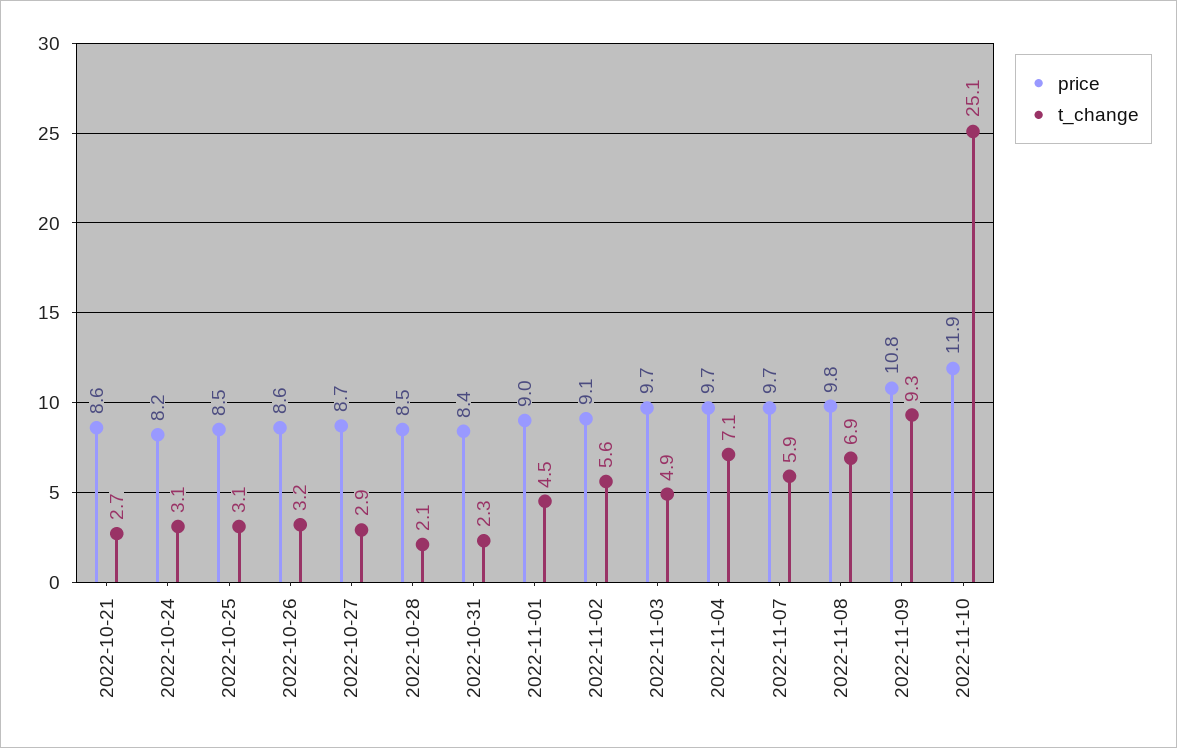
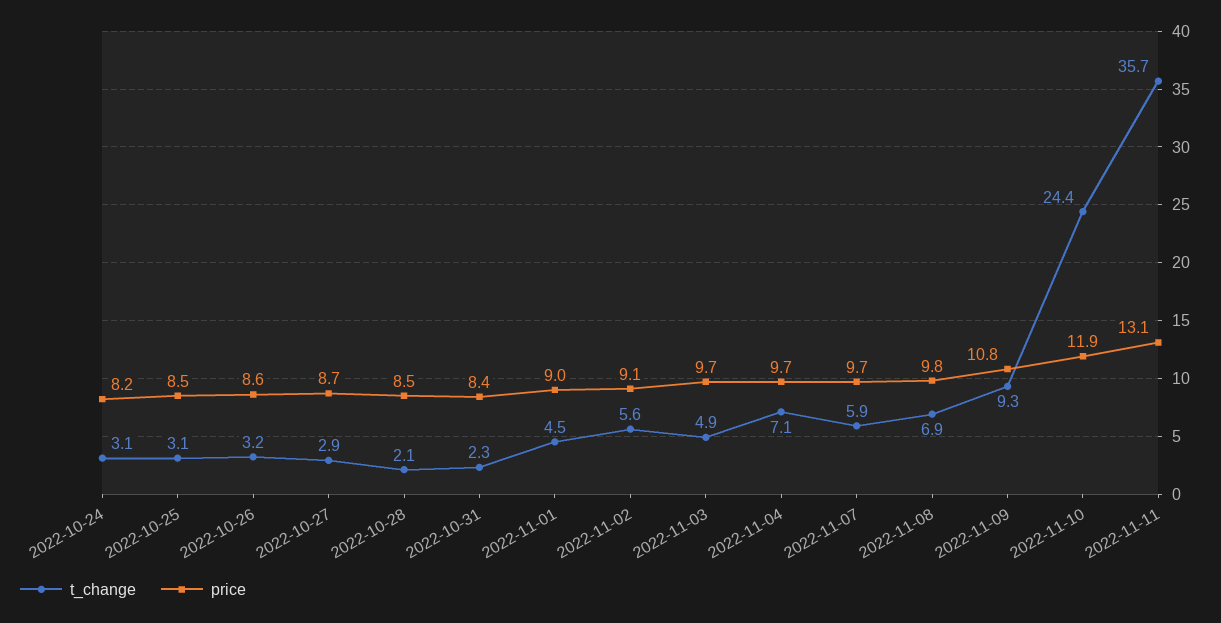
price, 2022-10-21: 8.6 -> none
t_change, 2022-10-21: 2.7 -> none
t_change, 2022-11-10: 25.1 -> 24.4
t_change, 2022-11-11: none -> 35.7
price, 2022-11-11: none -> 13.1

